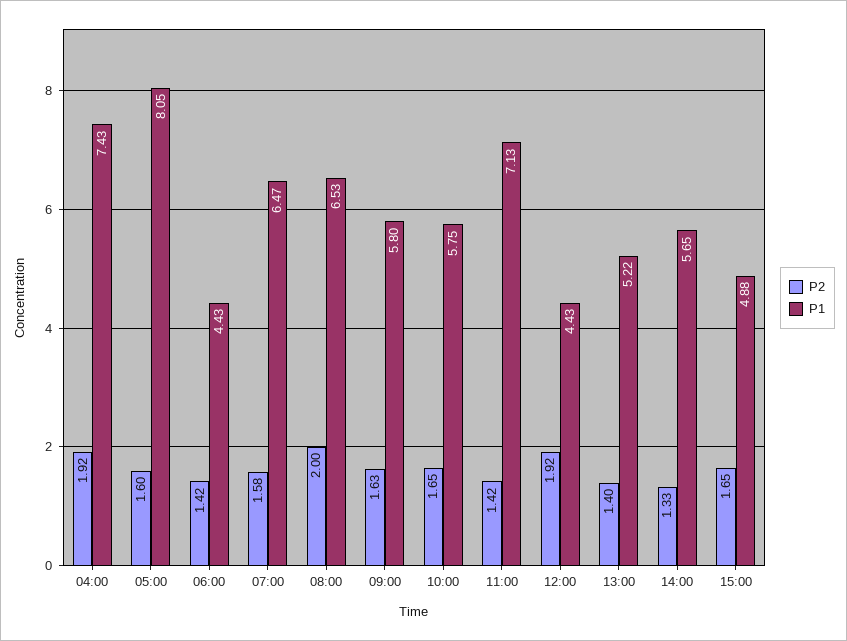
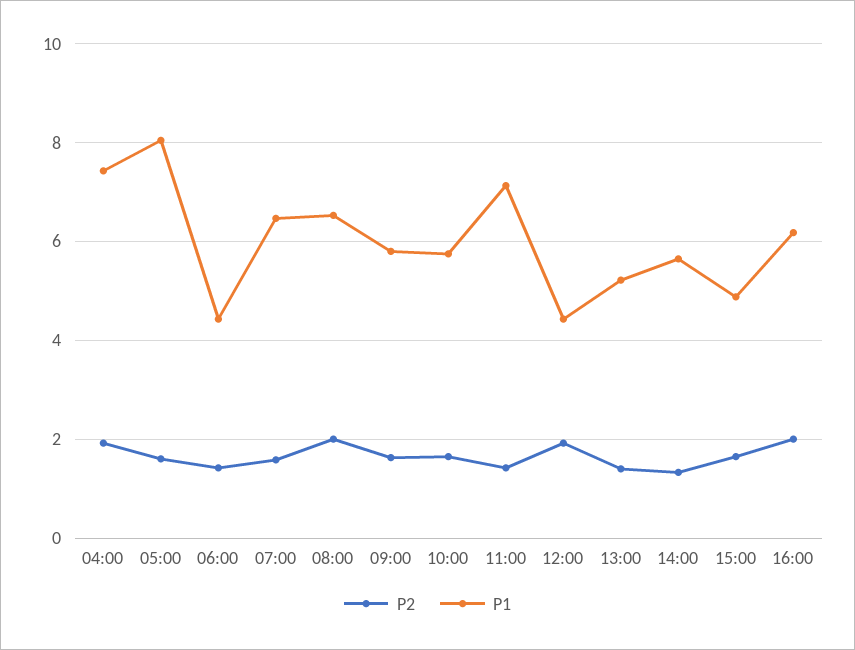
P2, 16:00: none -> 2
P1, 16:00: none -> 6.2

